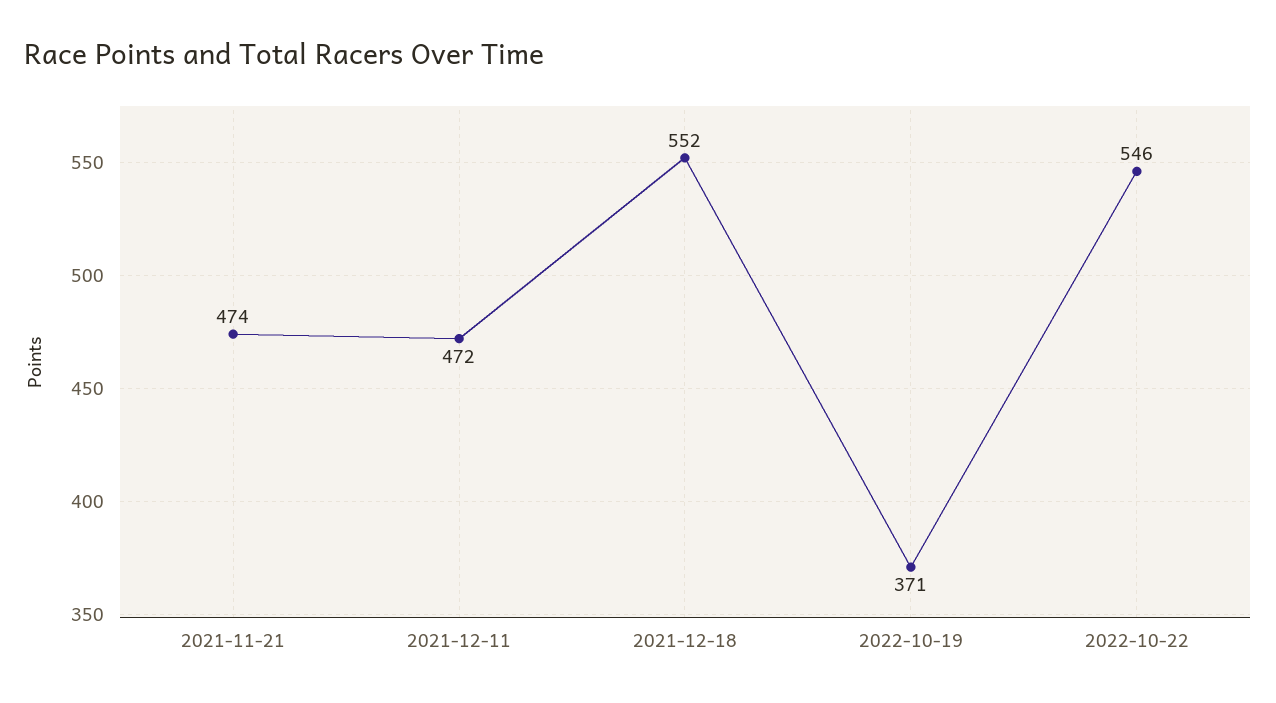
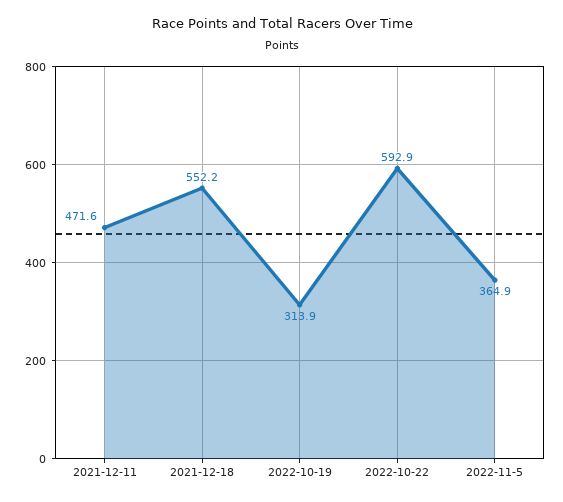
2021-11-21: 474 -> none
2022-10-19: 371 -> 313.9
2022-10-22: 546 -> 592.9
2022-11-5: none -> 364.9

